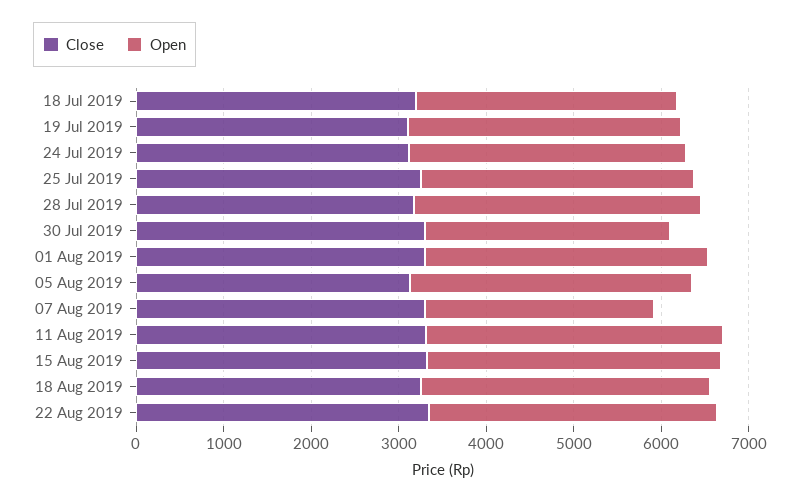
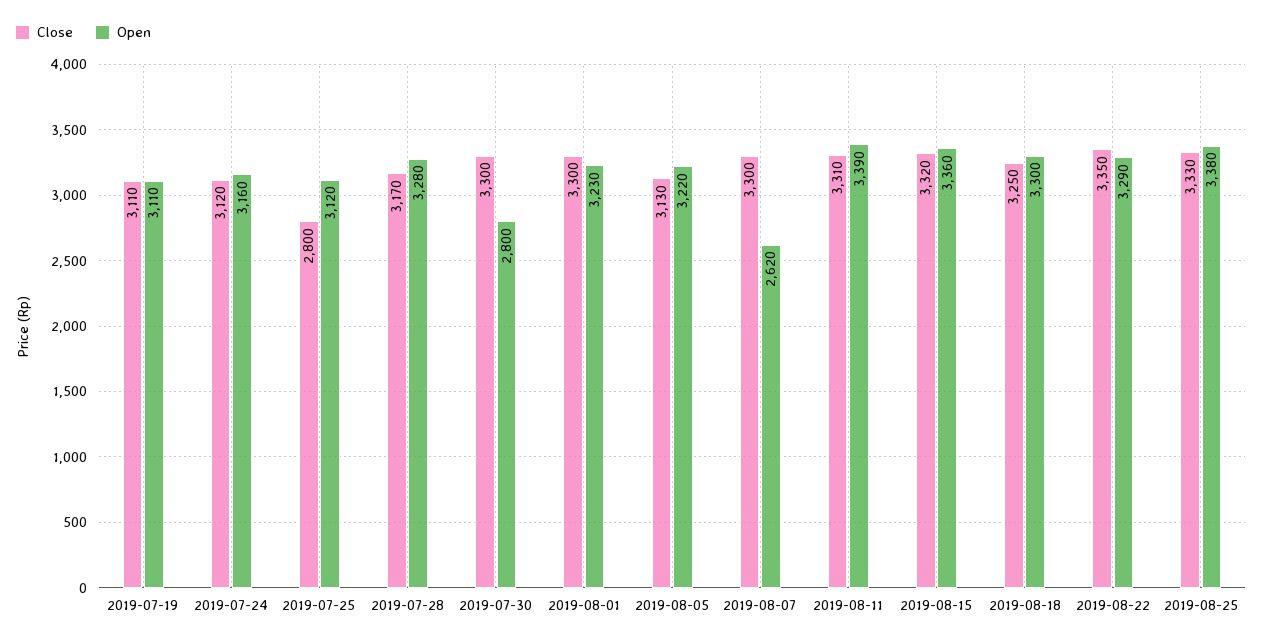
Close, 18 Jul 2019: 3200 -> none
Open, 18 Jul 2019: 3000 -> none
Close, 25 Jul 2019: 3200 -> 2800
Close, 2019-08-25: none -> 3330
Open, 2019-08-25: none -> 3380

